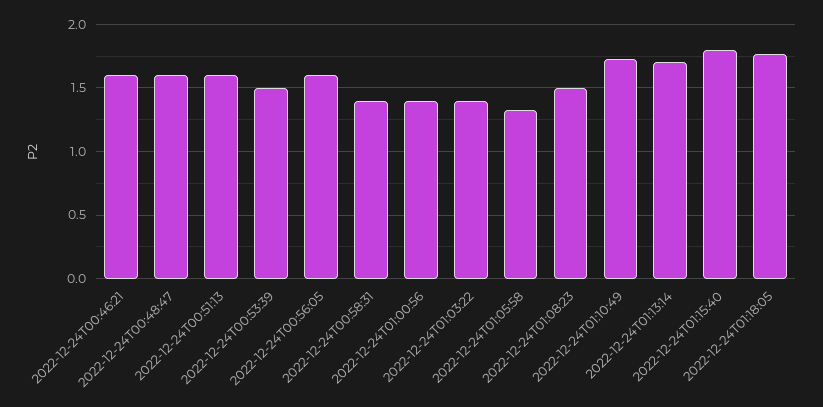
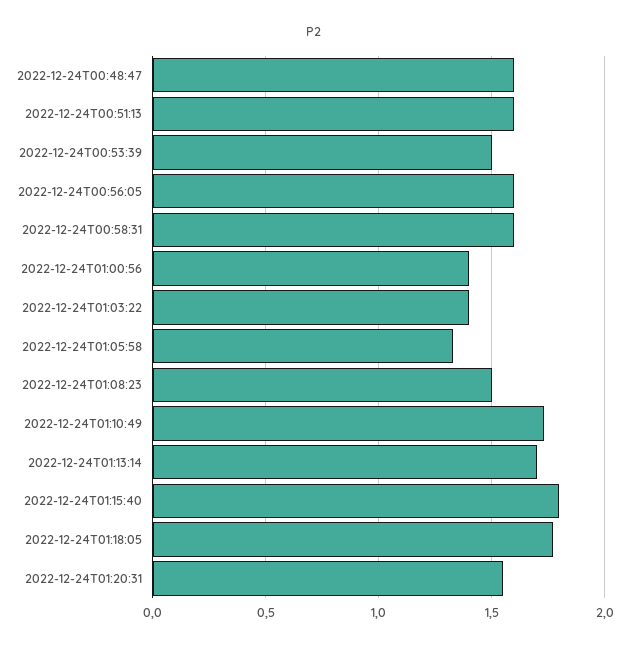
2022-12-24T00:46:21: 1.6 -> none
2022-12-24T00:58:31: 1.4 -> 1.6
2022-12-24T01:20:31: none -> 1.55

